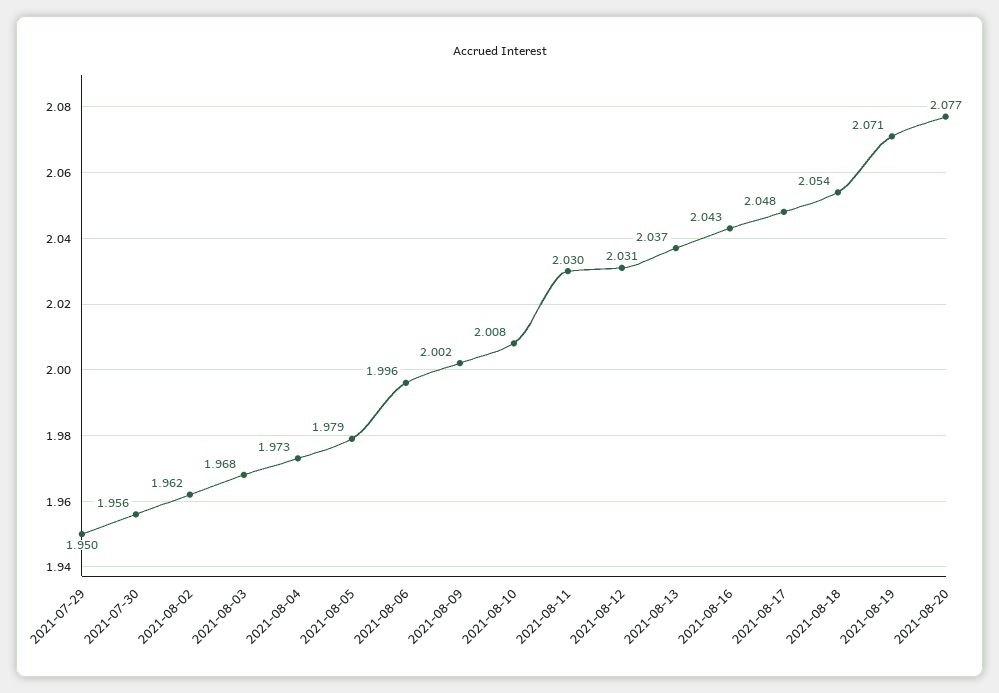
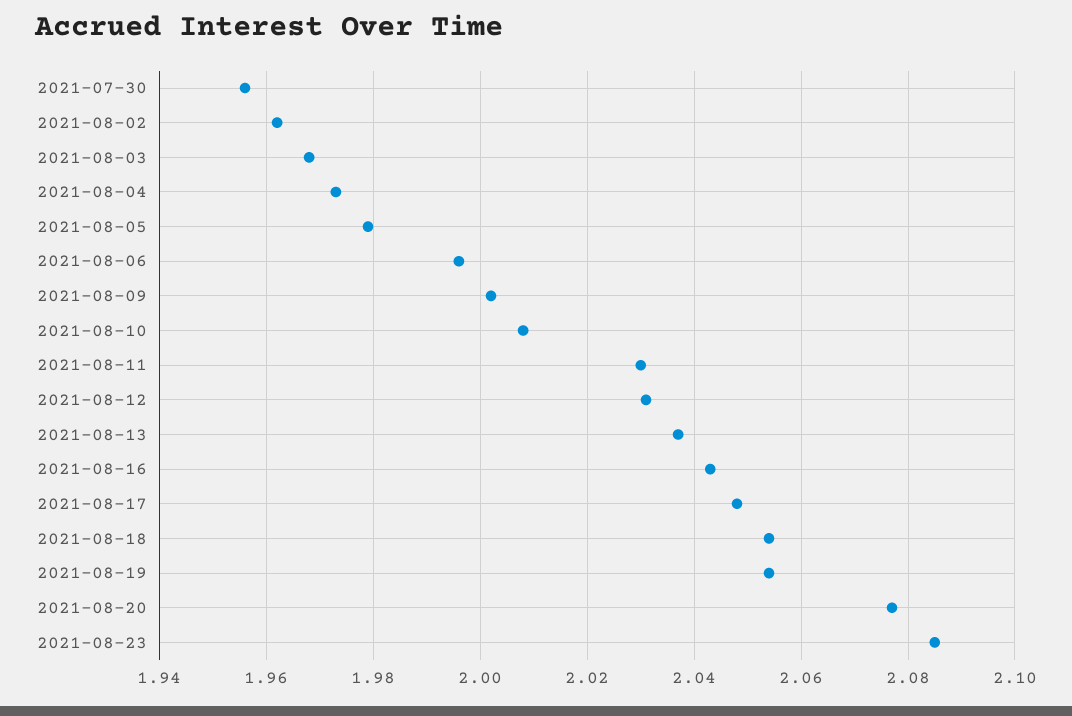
2021-07-29: 1.95 -> none
2021-08-19: 2.071 -> 2.055
2021-08-23: none -> 2.085

